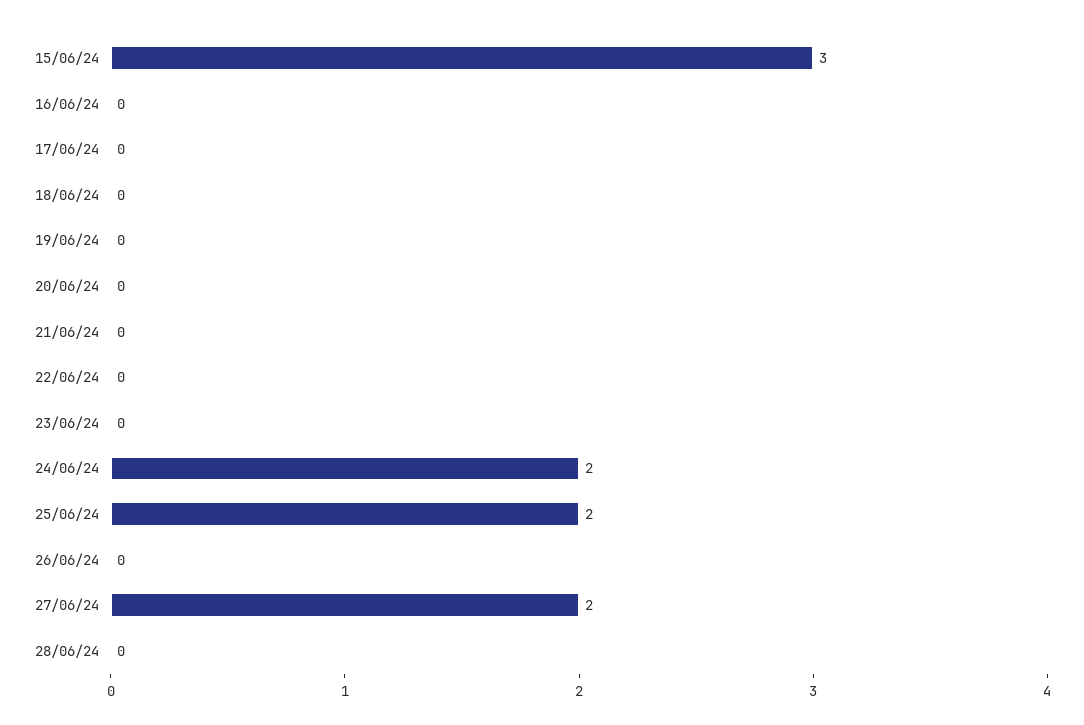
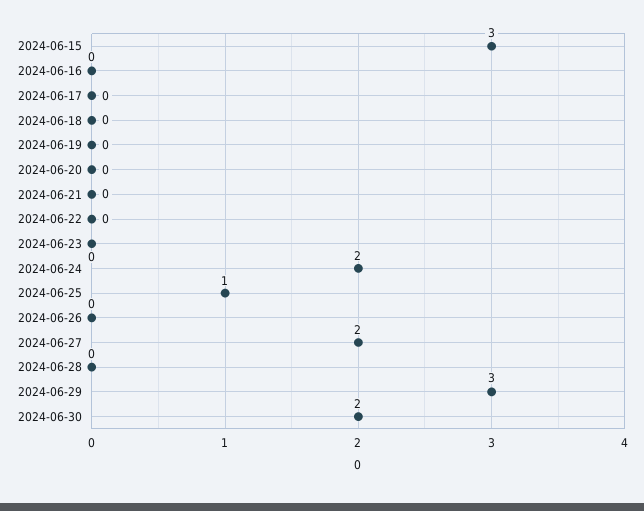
25/06/24: 2 -> 1
2024-06-29: none -> 3
2024-06-30: none -> 2

